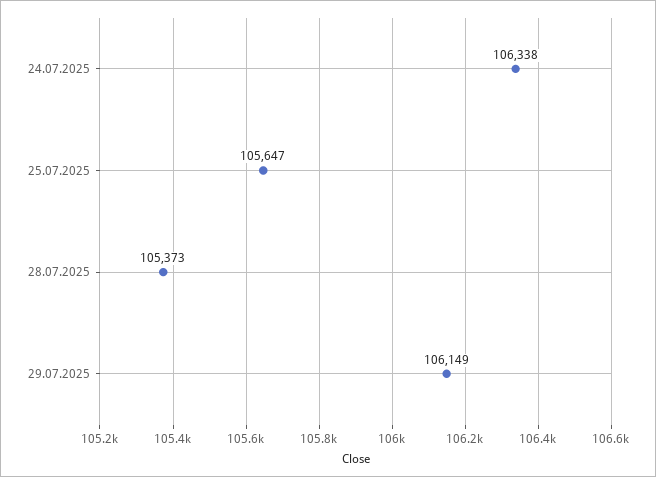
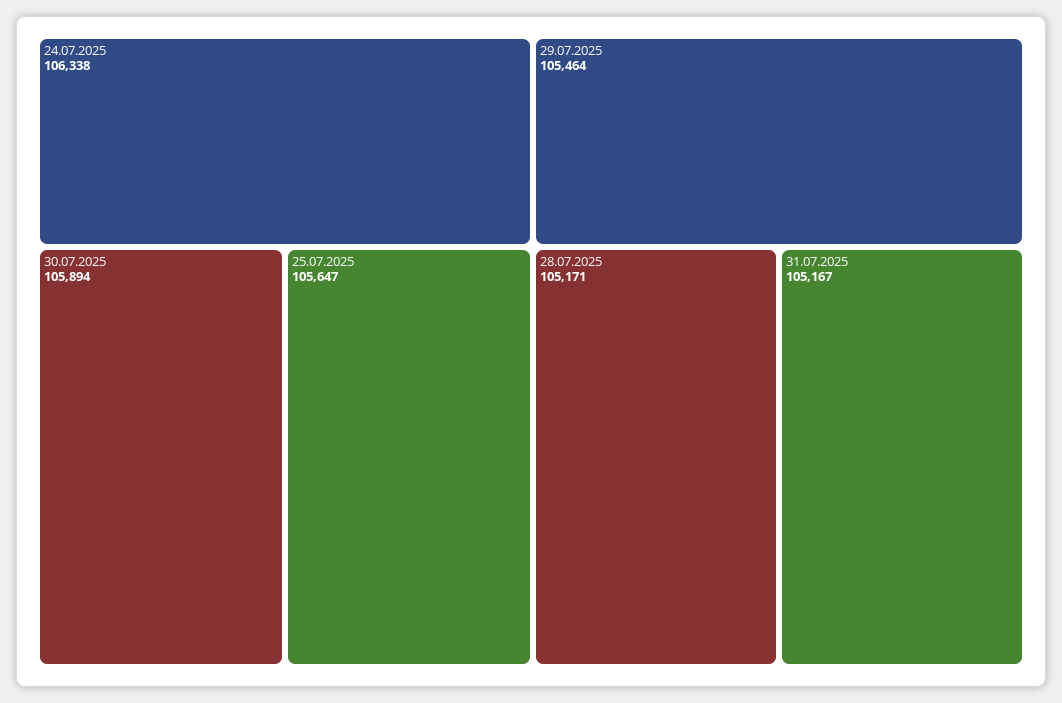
28.07.2025: 105373 -> 105171
29.07.2025: 106149 -> 105464
30.07.2025: none -> 105894
31.07.2025: none -> 105167

